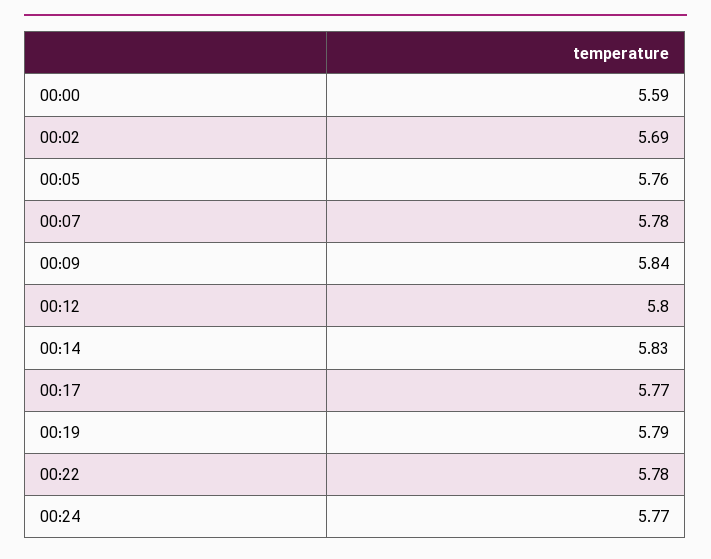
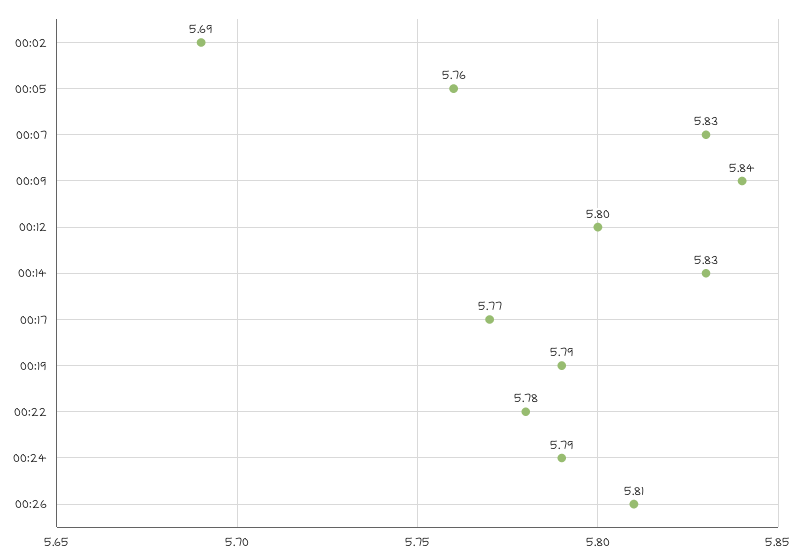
00:00: 5.59 -> none
00:07: 5.78 -> 5.83
00:24: 5.77 -> 5.79
00:26: none -> 5.81

